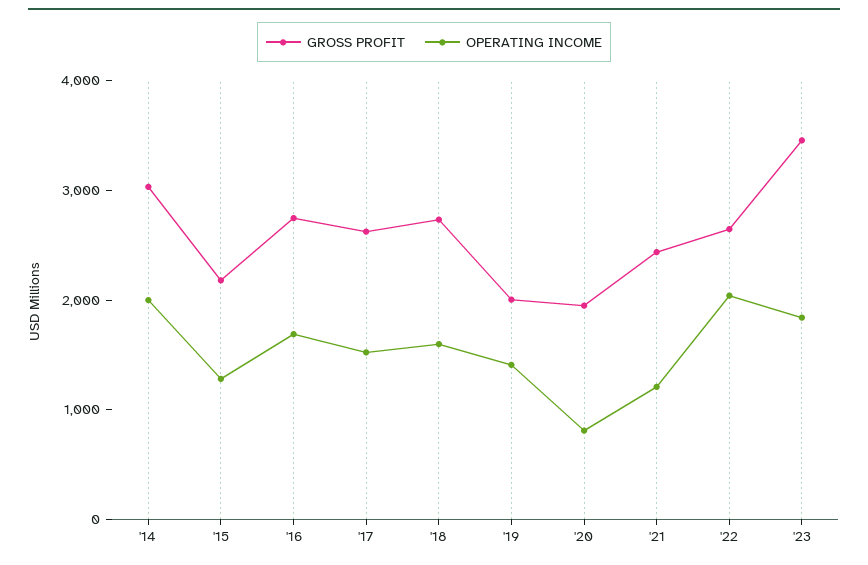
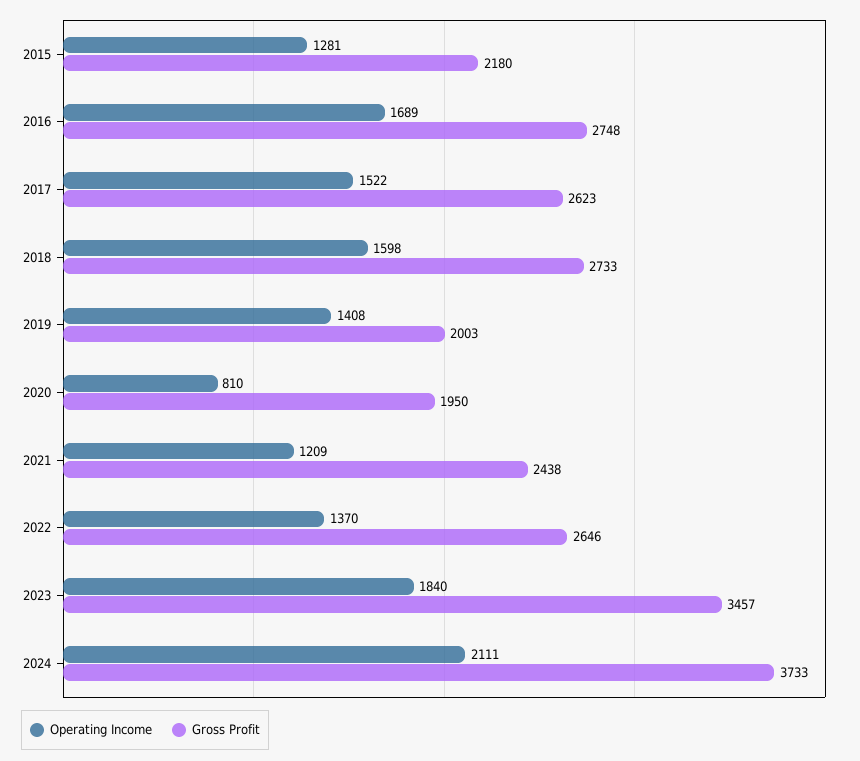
GROSS PROFIT, '14: 3000 -> none
OPERATING INCOME, '14: 2000 -> none
OPERATING INCOME, '22: 2000 -> 1370
OPERATING INCOME, 2024: none -> 2111
GROSS PROFIT, 2024: none -> 3733

